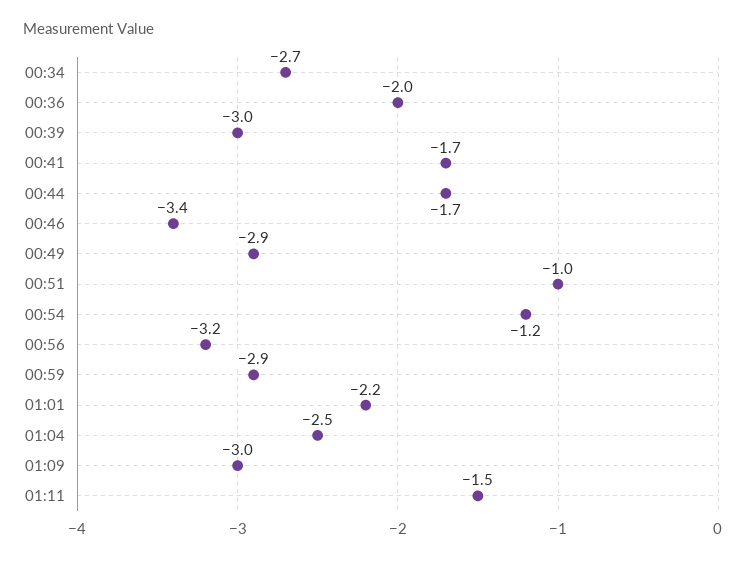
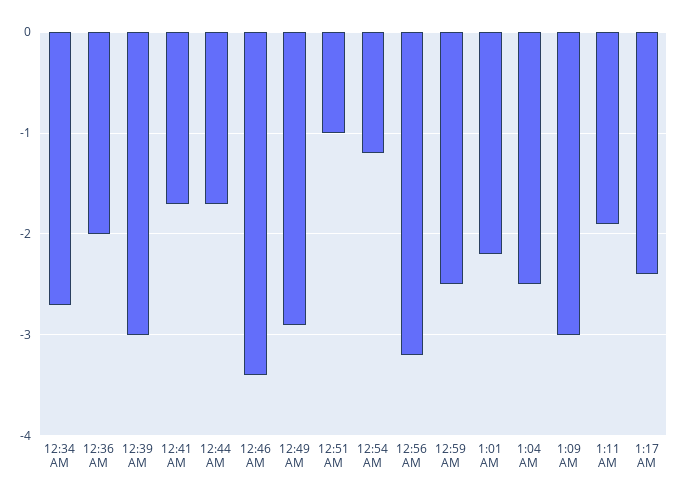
00:59: -2.9 -> -2.5
01:11: -1.5 -> -1.9
1:17 AM: none -> -2.4

